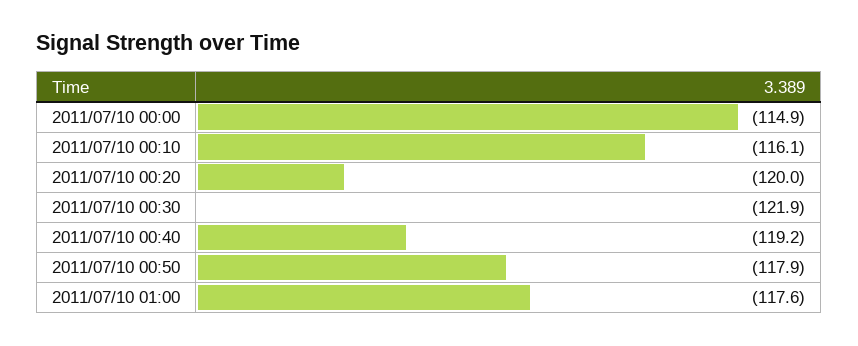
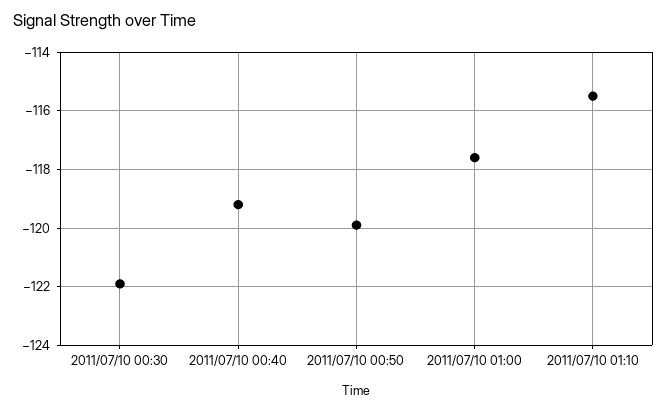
2011/07/10 00:00: -114.9 -> none
2011/07/10 00:10: -116.1 -> none
2011/07/10 00:20: -120 -> none
2011/07/10 00:50: -117.9 -> -120
2011/07/10 01:10: none -> -115.5

